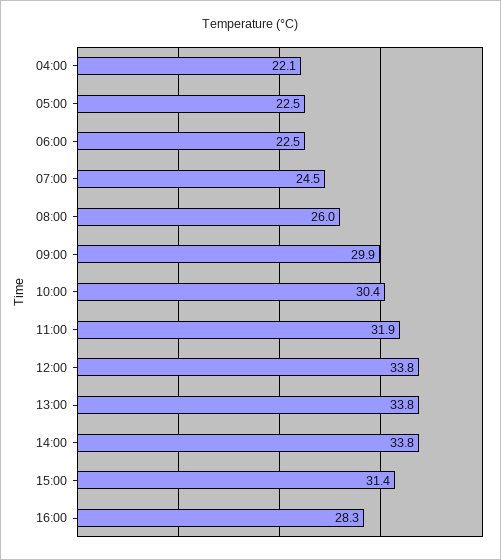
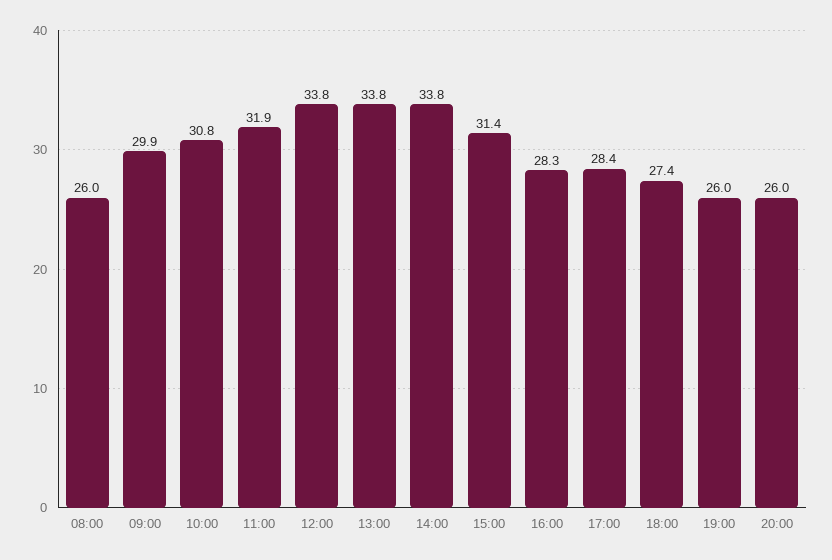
04:00: 22.1 -> none
05:00: 22.5 -> none
06:00: 22.5 -> none
07:00: 24.5 -> none
10:00: 30.4 -> 30.8
17:00: none -> 28.4
18:00: none -> 27.4
19:00: none -> 26
20:00: none -> 26

